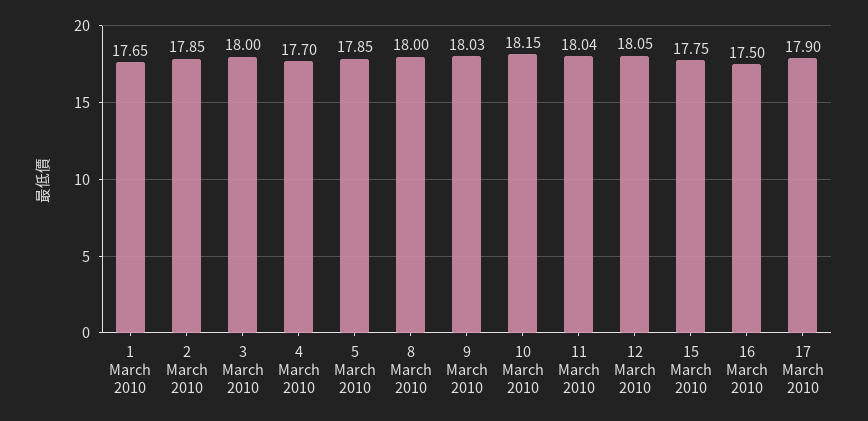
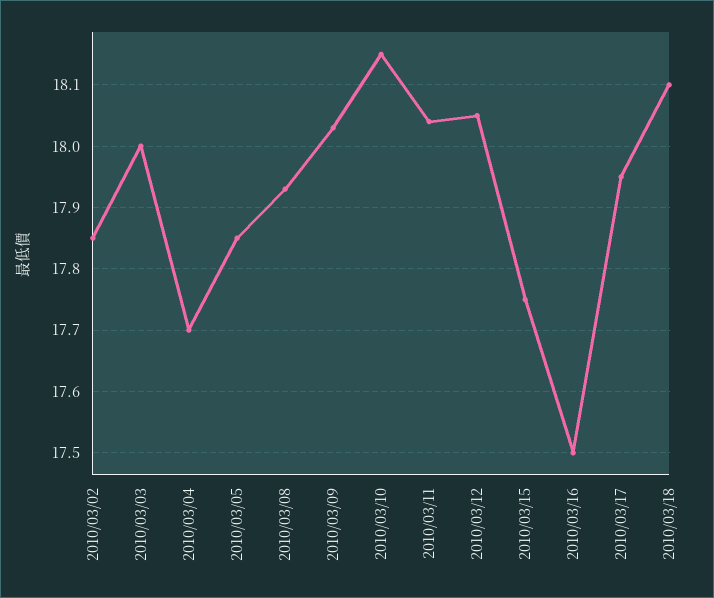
1 March 2010: 17.65 -> none
8 March 2010: 18 -> 17.93
17 March 2010: 17.9 -> 17.95
2010/03/18: none -> 18.1

